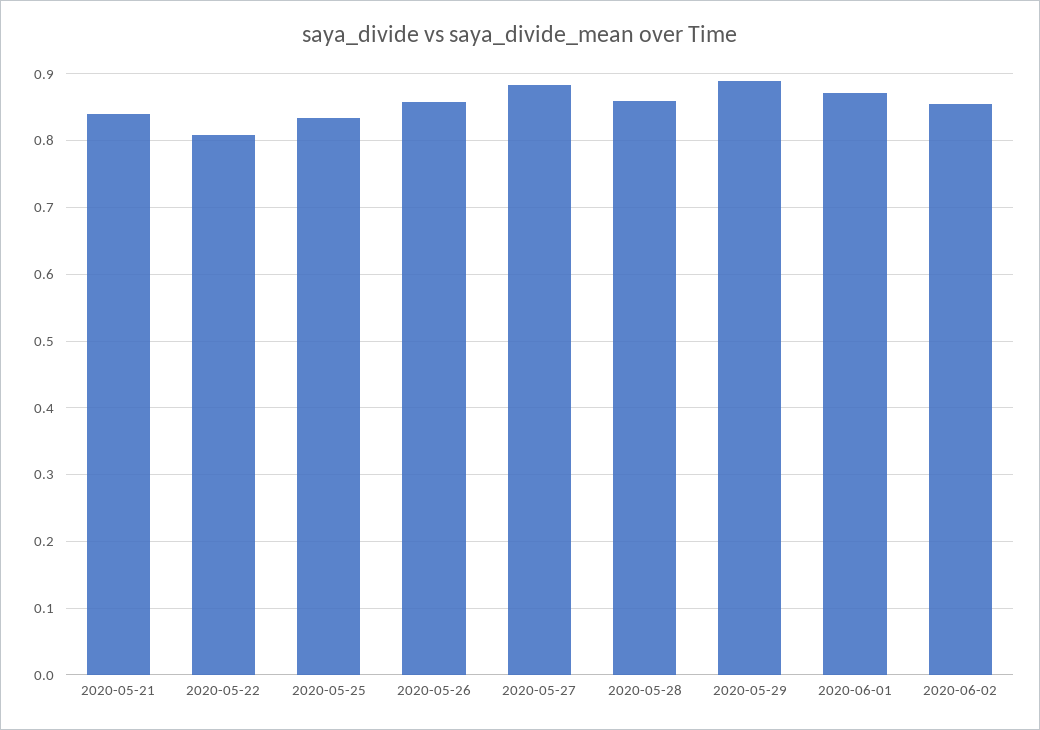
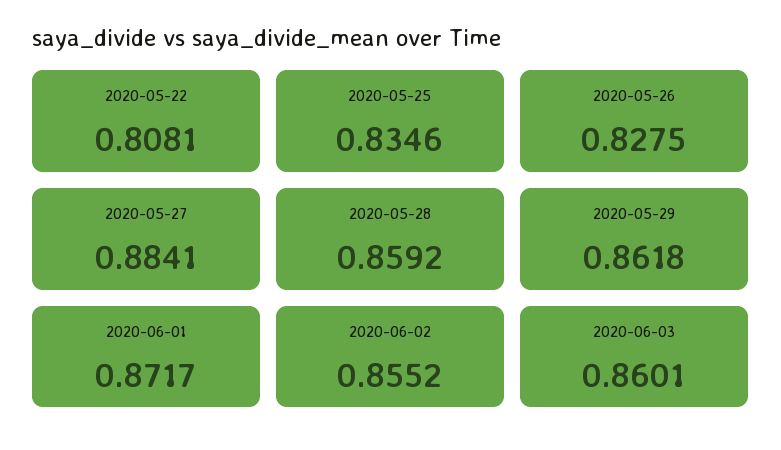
2020-05-21: 0.84 -> none
2020-05-26: 0.86 -> 0.8275
2020-05-29: 0.89 -> 0.8618
2020-06-03: none -> 0.8601

